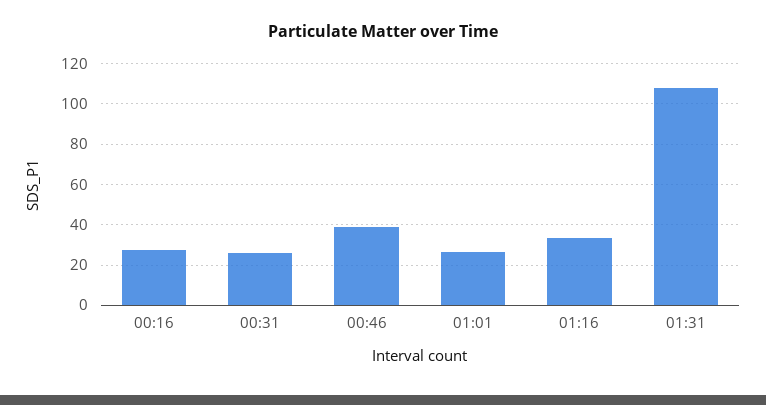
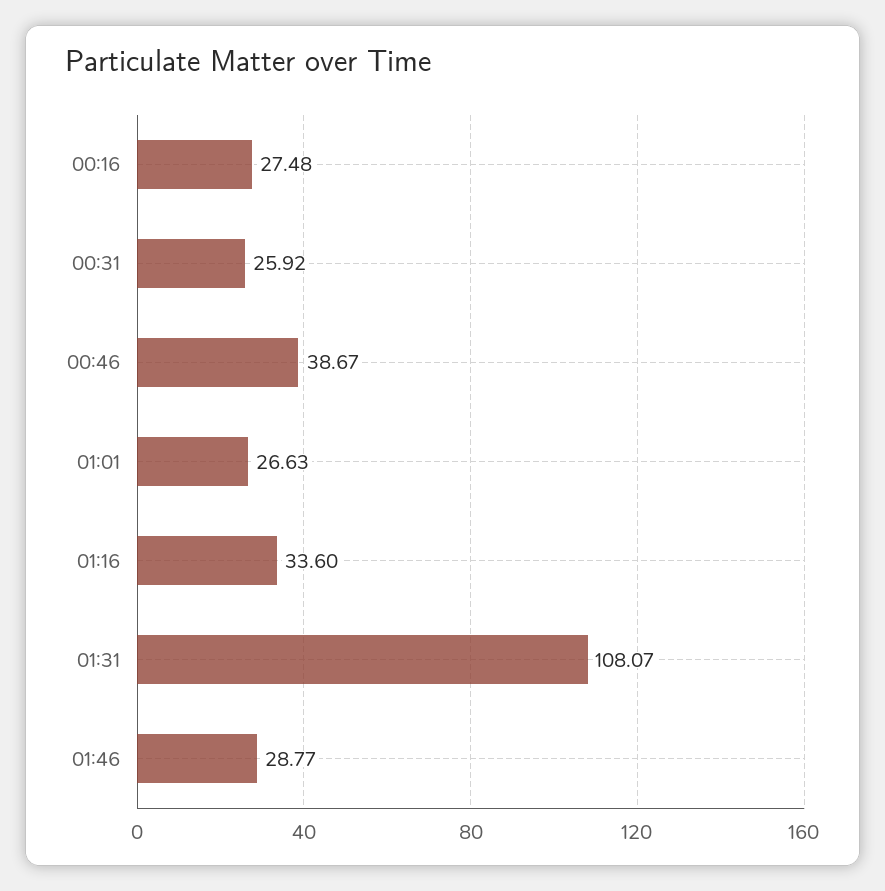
01:46: none -> 28.77

